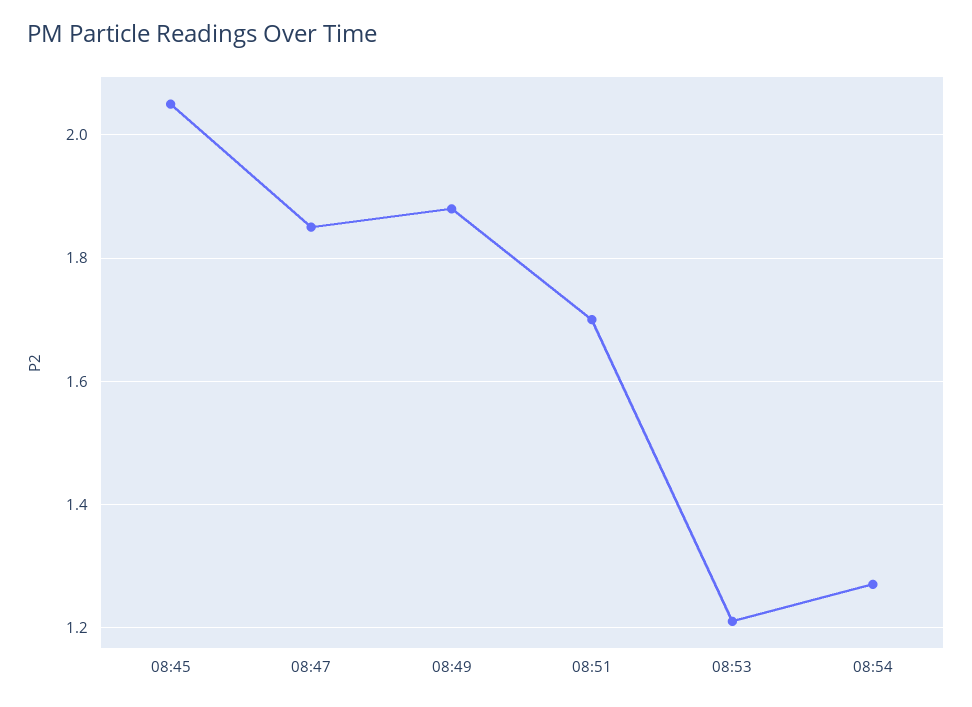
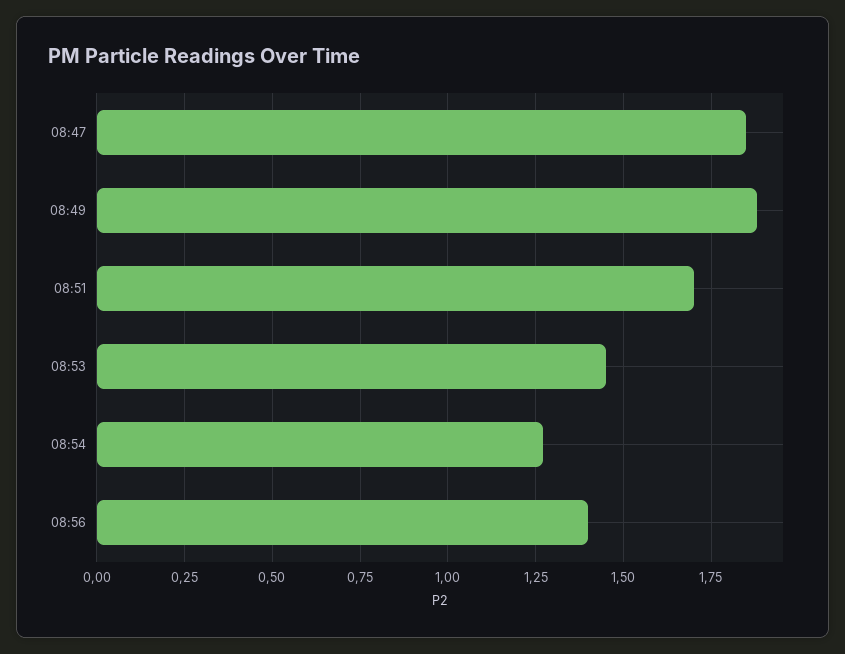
08:45: 2.05 -> none
08:53: 1.2 -> 1.45
08:56: none -> 1.4

